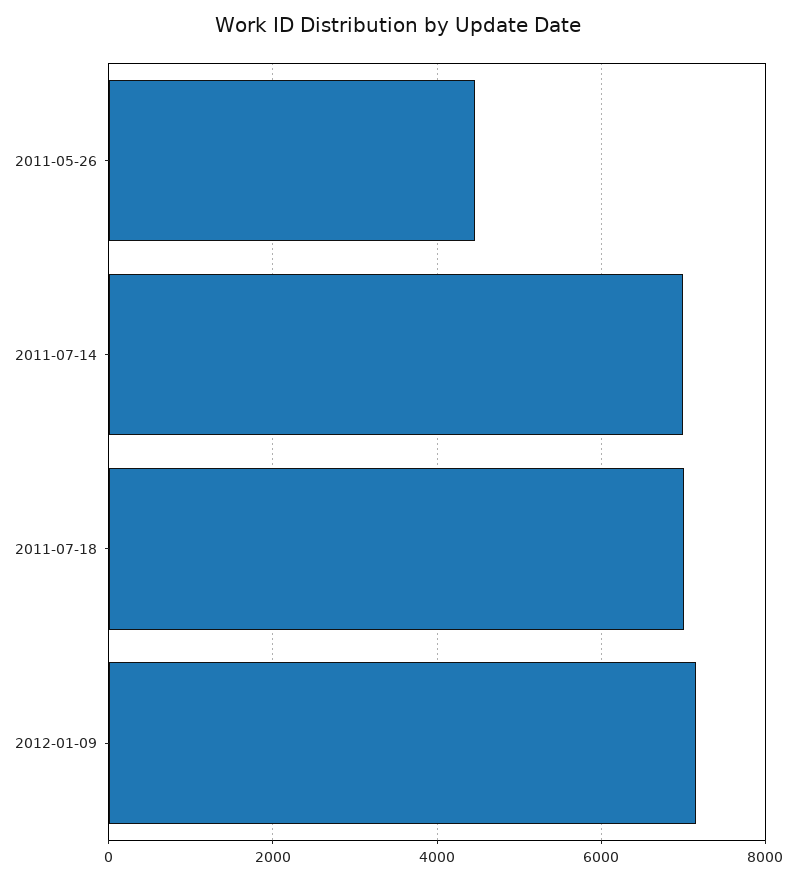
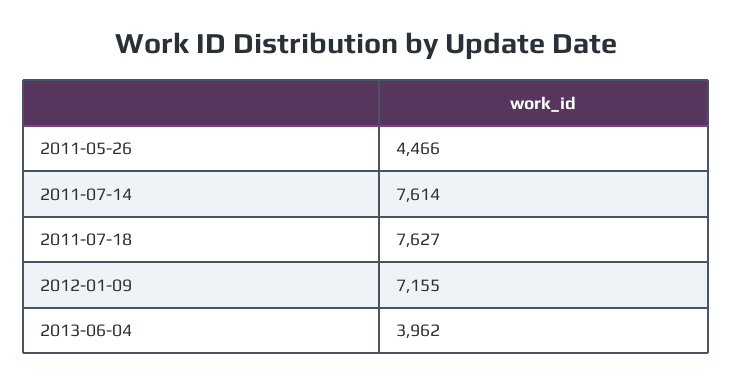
2011-07-14: 7000 -> 7614
2011-07-18: 7000 -> 7627
2013-06-04: none -> 3962

